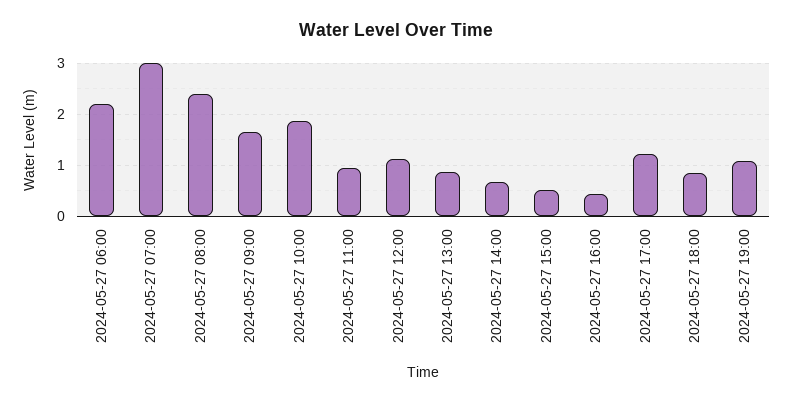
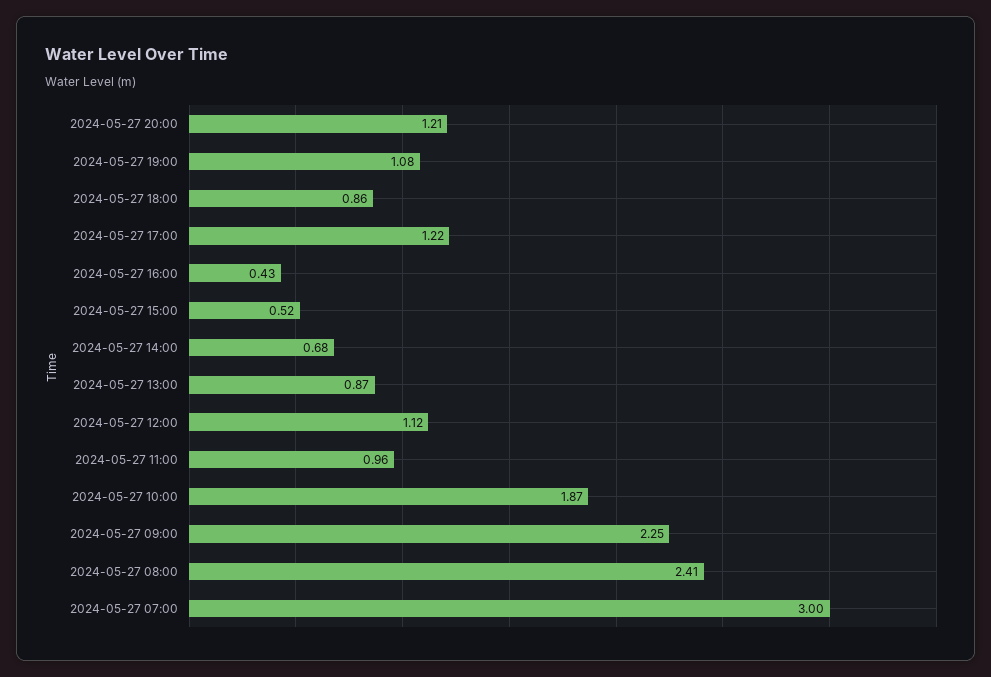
2024-05-27 06:00: 2.2 -> none
2024-05-27 09:00: 1.6 -> 2.25
2024-05-27 20:00: none -> 1.21

